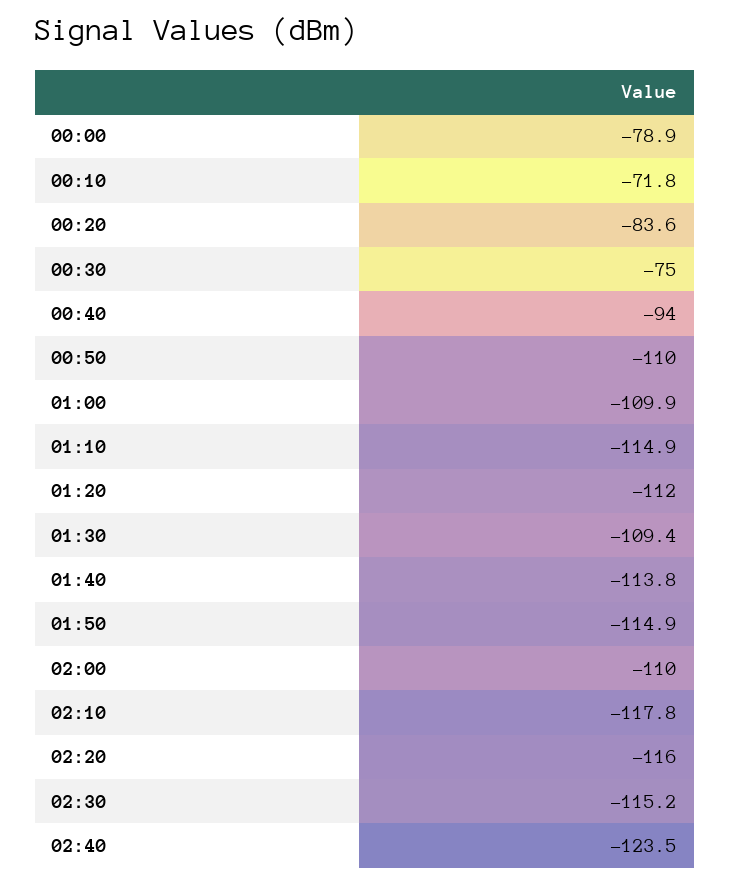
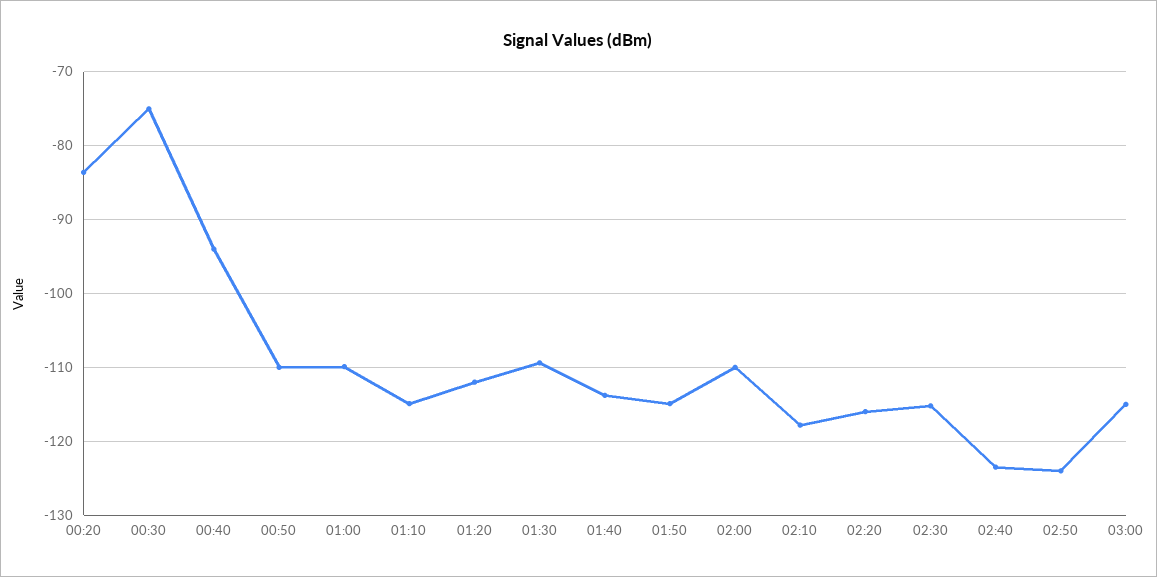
00:00: -78.9 -> none
00:10: -71.8 -> none
02:50: none -> -124
03:00: none -> -115

